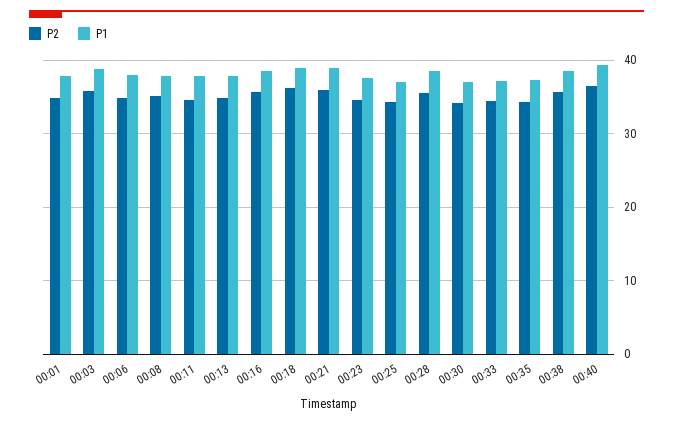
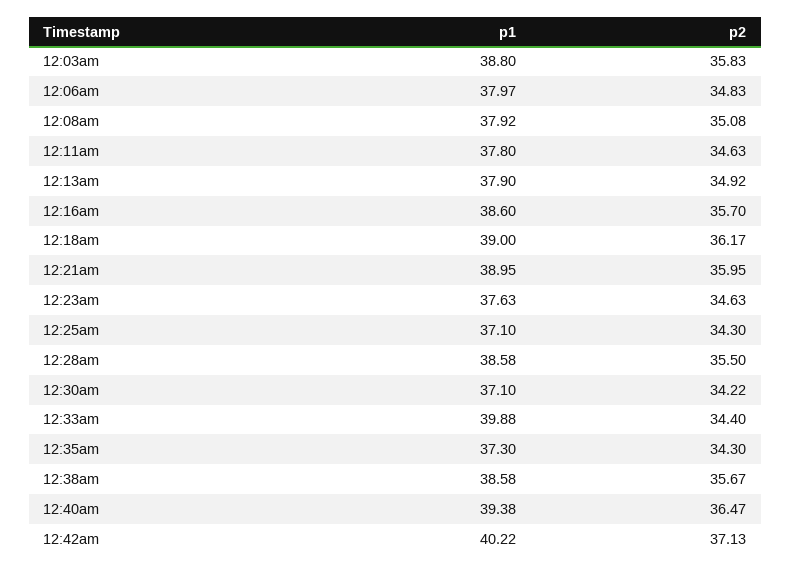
P2, 00:01: 35 -> none
P1, 00:01: 38 -> none
P1, 00:33: 37 -> 39.88
P1, 12:42am: none -> 40.22
P2, 12:42am: none -> 37.13

